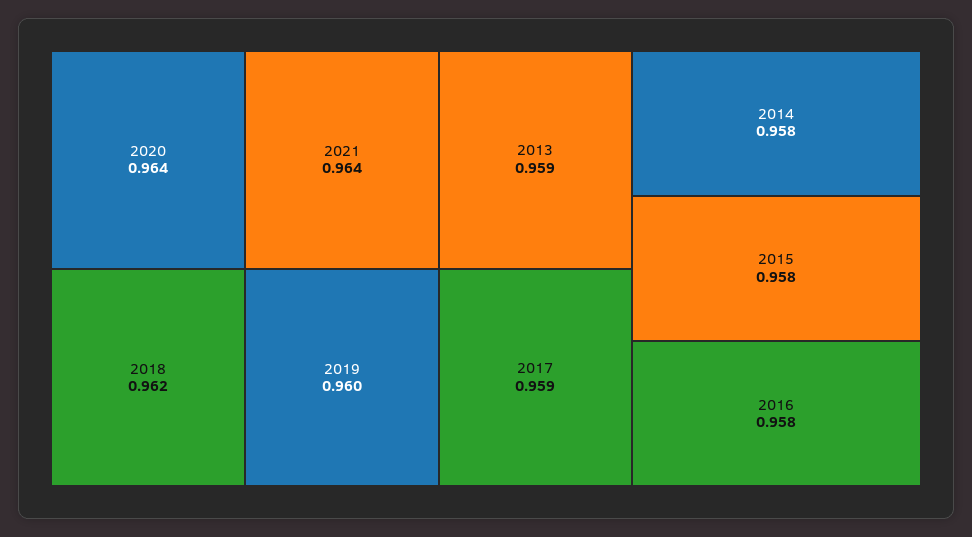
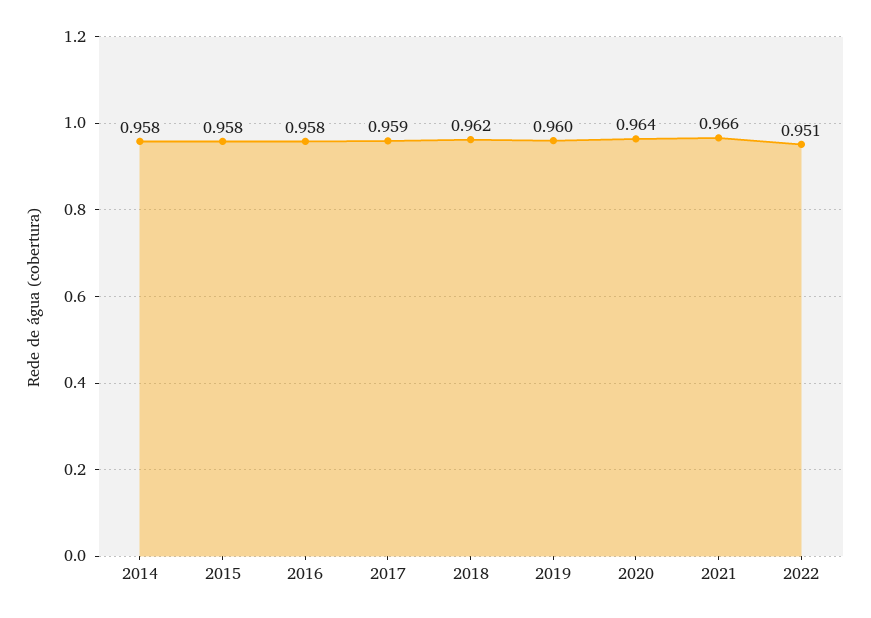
2021: 0.964 -> 0.966
2013: 0.959 -> none
2022: none -> 0.951

